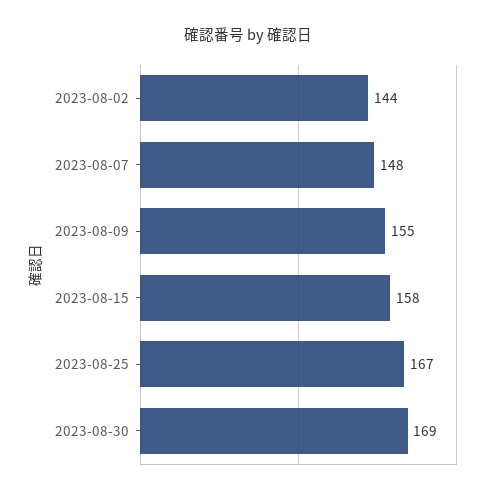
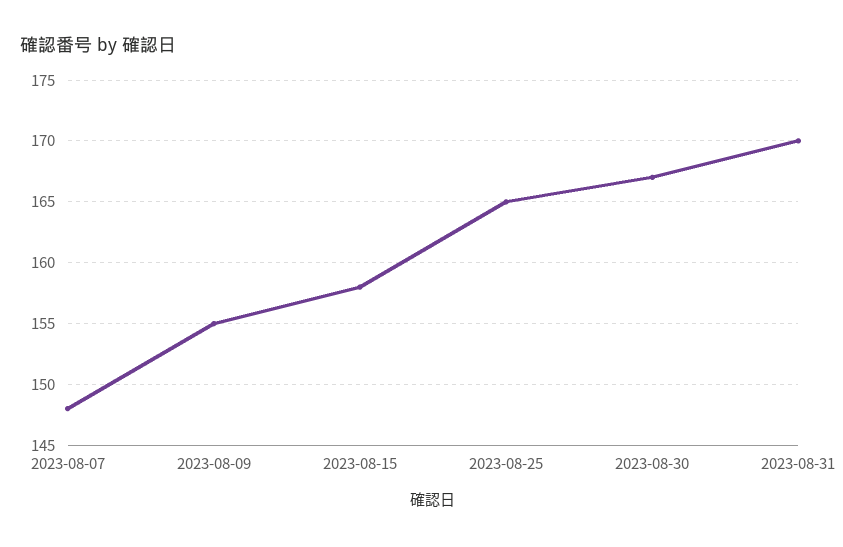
2023-08-02: 144 -> none
2023-08-25: 167 -> 165
2023-08-30: 169 -> 167
2023-08-31: none -> 170

